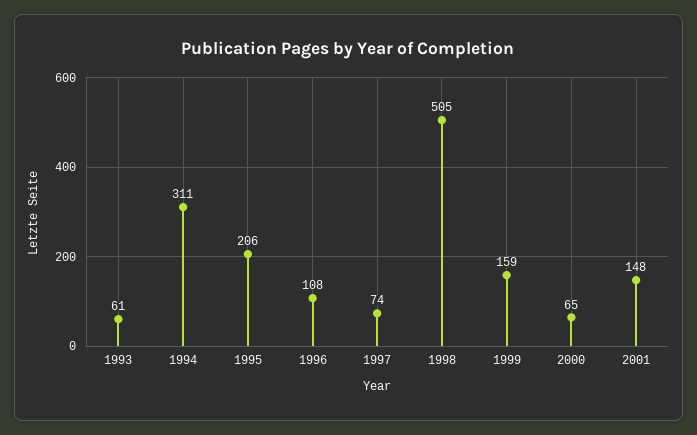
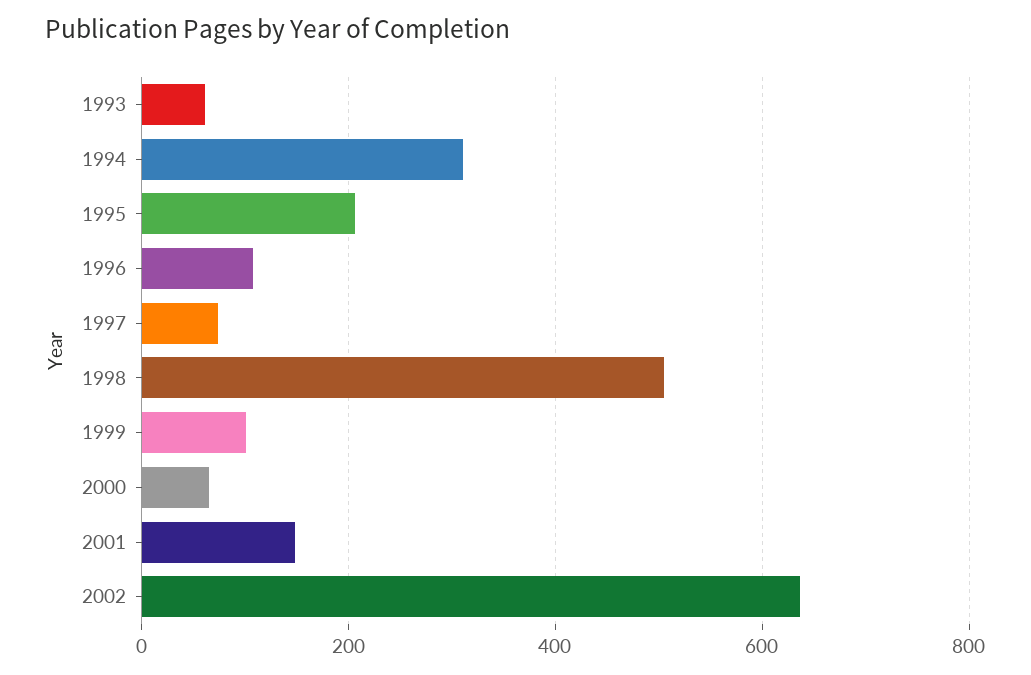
1999: 159 -> 100
2002: none -> 640

